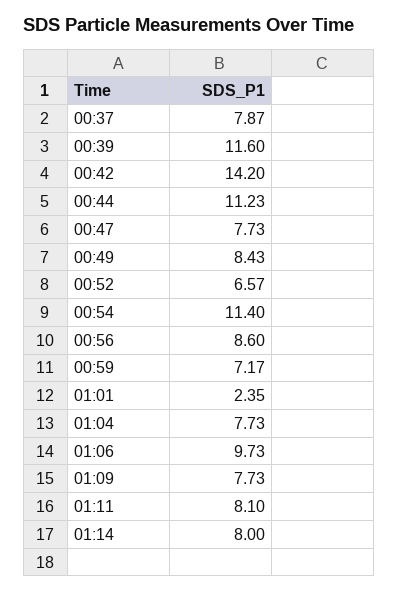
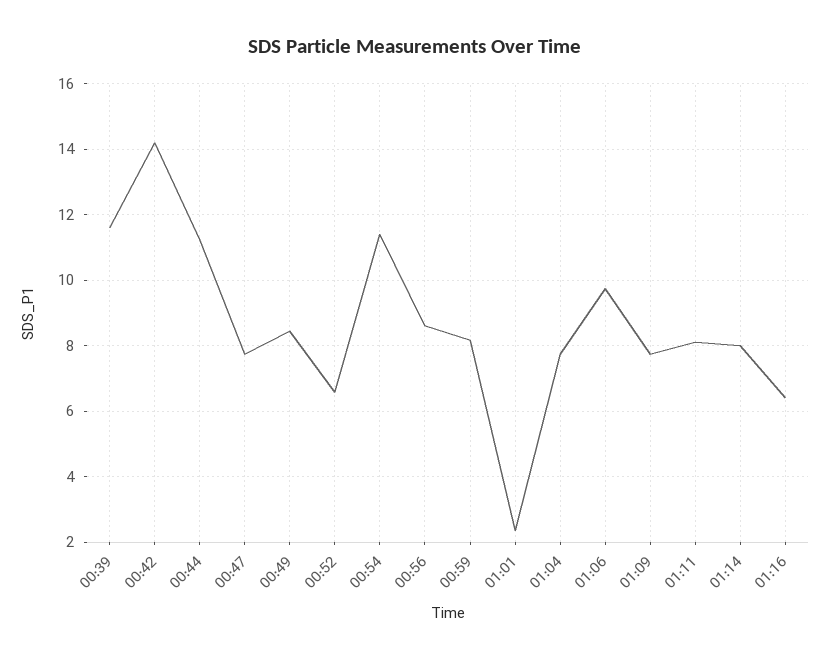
00:37: 7.87 -> none
00:59: 7.17 -> 8.2
01:16: none -> 6.4

